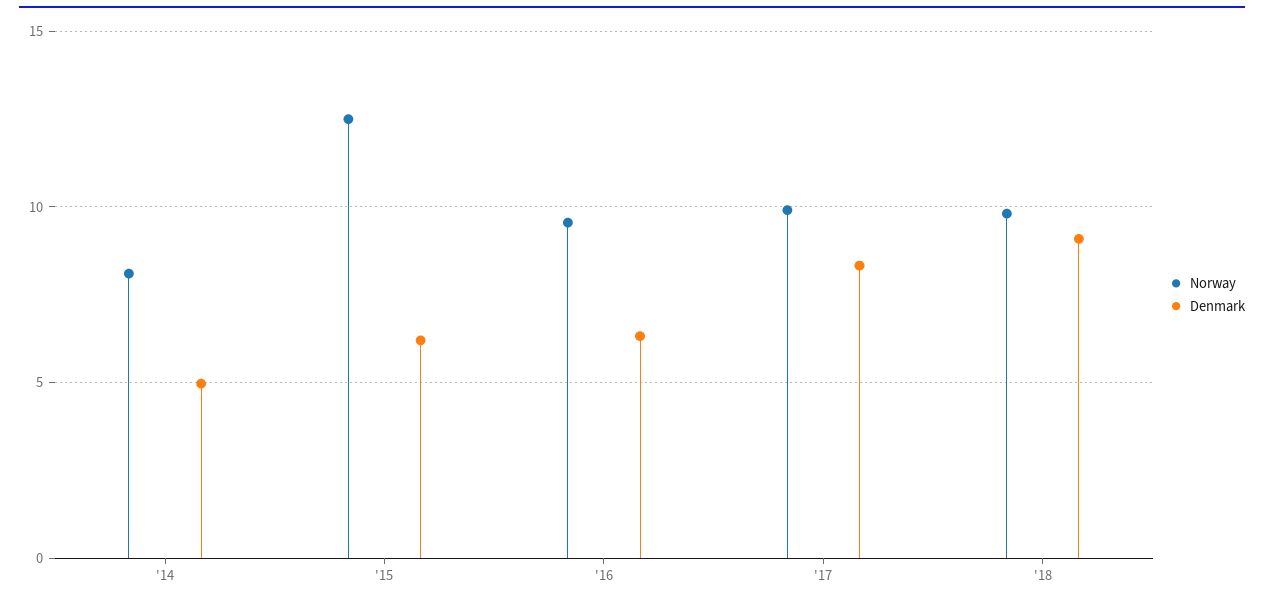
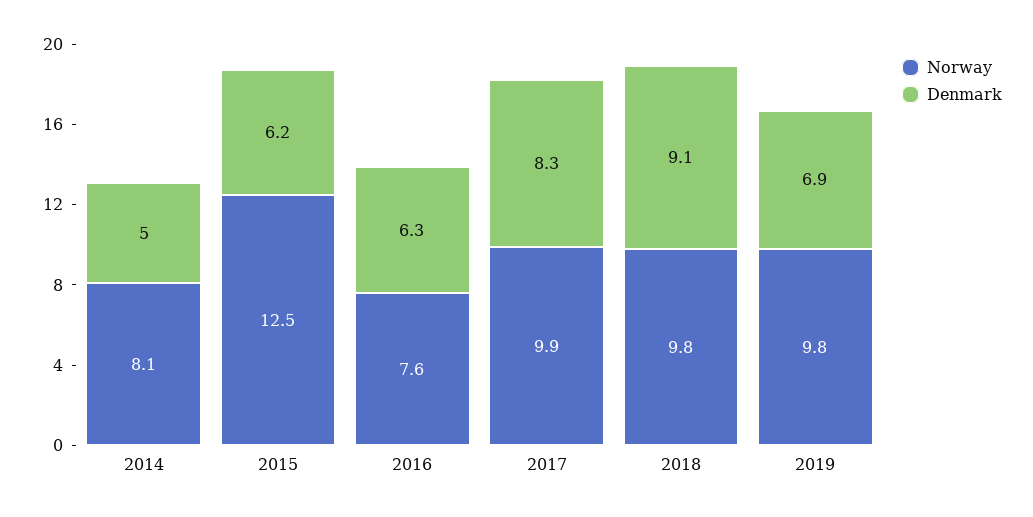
Norway, '16: 9.5 -> 7.6
Norway, 2019: none -> 9.8
Denmark, 2019: none -> 6.9

